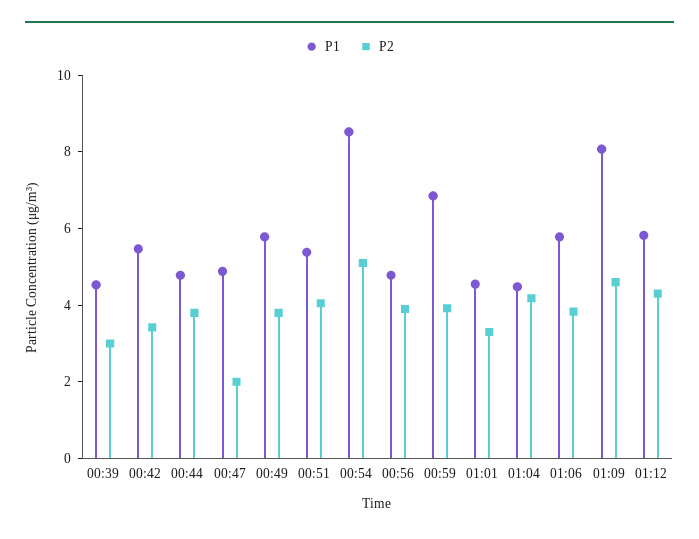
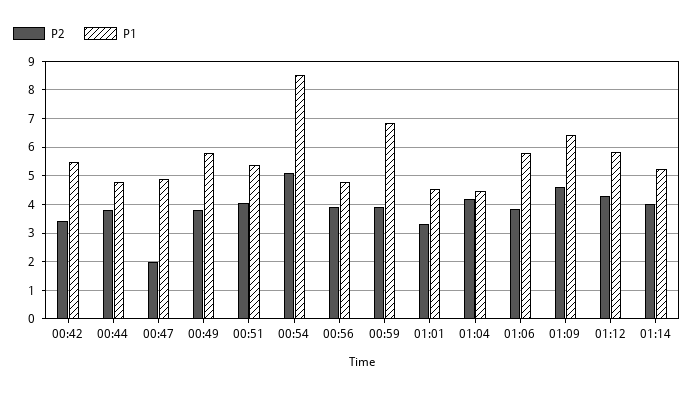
P1, 00:39: 4.5 -> none
P2, 00:39: 3 -> none
P1, 01:09: 8 -> 6.5
P2, 01:14: none -> 4
P1, 01:14: none -> 5.25

